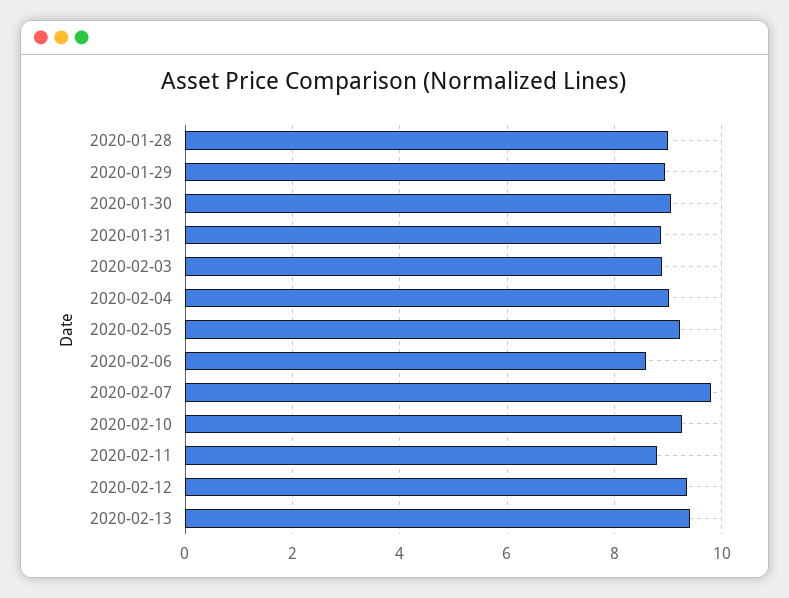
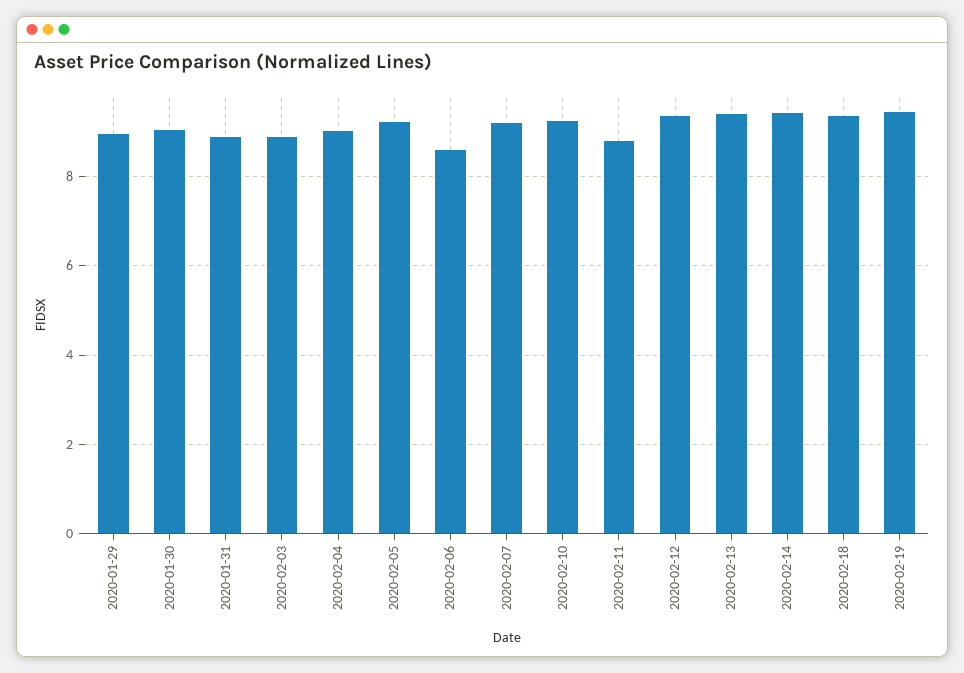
2020-01-28: 9 -> none
2020-02-07: 9.8 -> 9.2
2020-02-14: none -> 9.4
2020-02-18: none -> 9.4
2020-02-19: none -> 9.4

